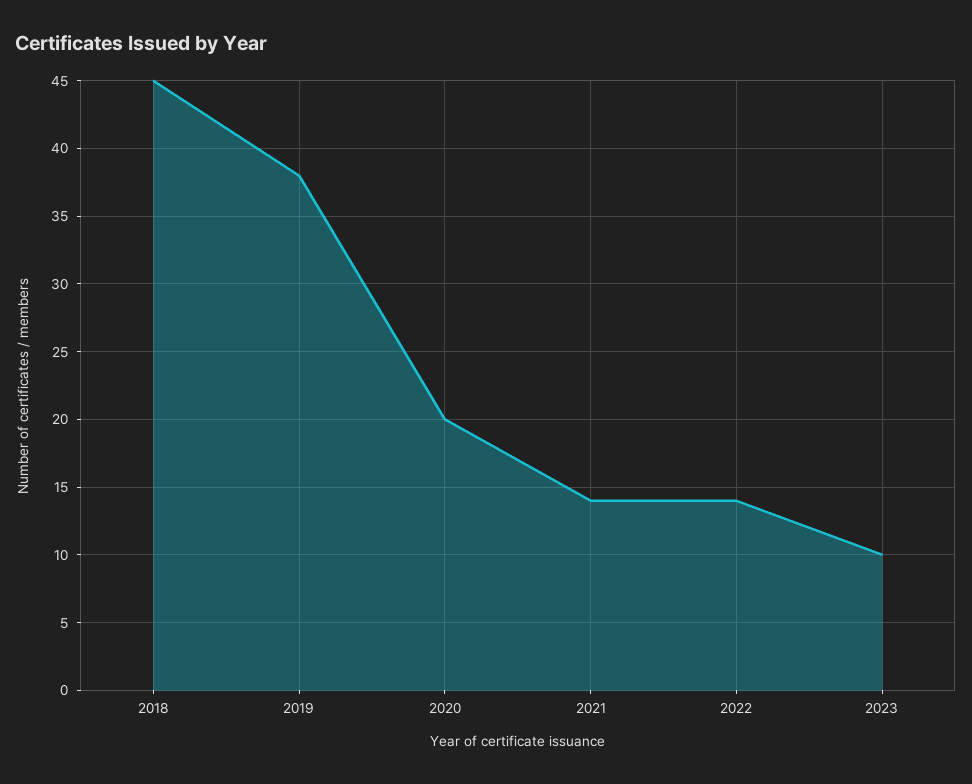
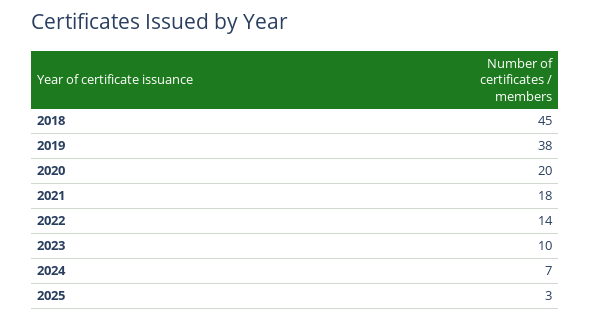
2021: 14 -> 18
2024: none -> 7
2025: none -> 3

